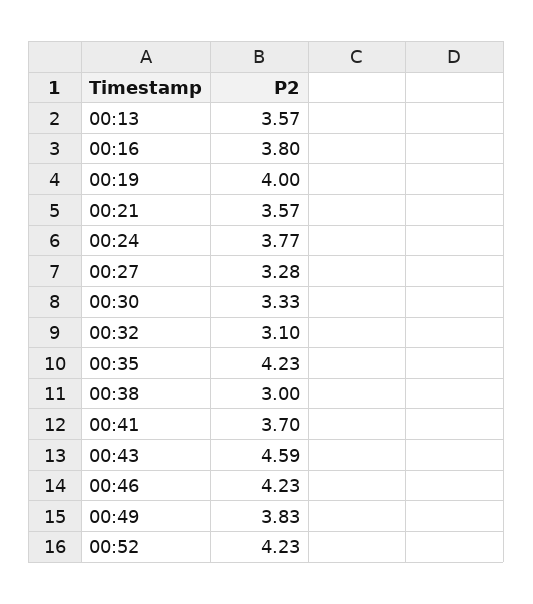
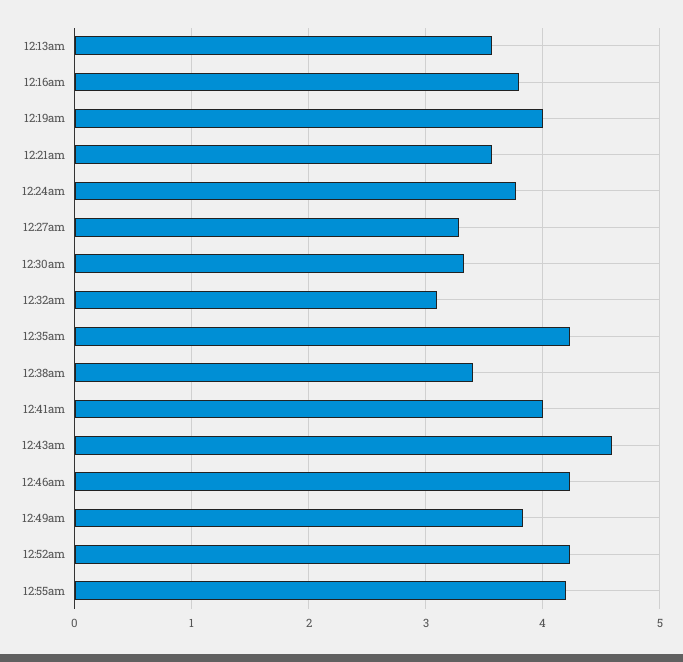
00:38: 3 -> 3.4
00:41: 3.7 -> 4
12:55am: none -> 4.2

